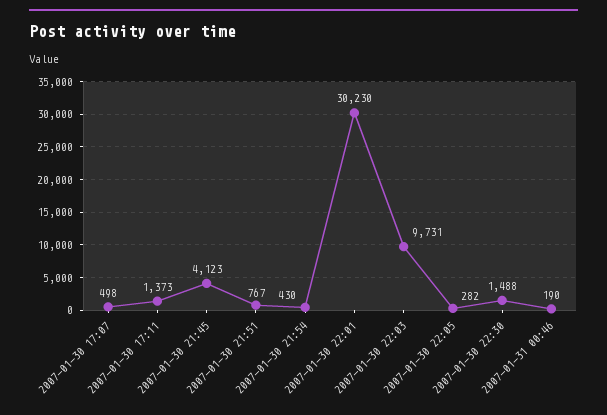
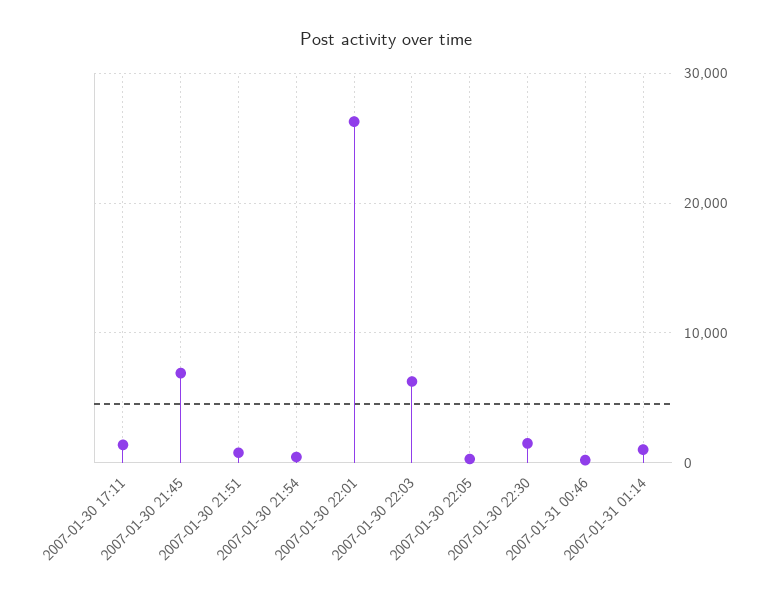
2007-01-30 17:07: 498 -> none
2007-01-30 21:45: 4123 -> 7000
2007-01-30 22:01: 30230 -> 26000
2007-01-30 22:03: 9731 -> 6000
2007-01-31 01:14: none -> 1000

